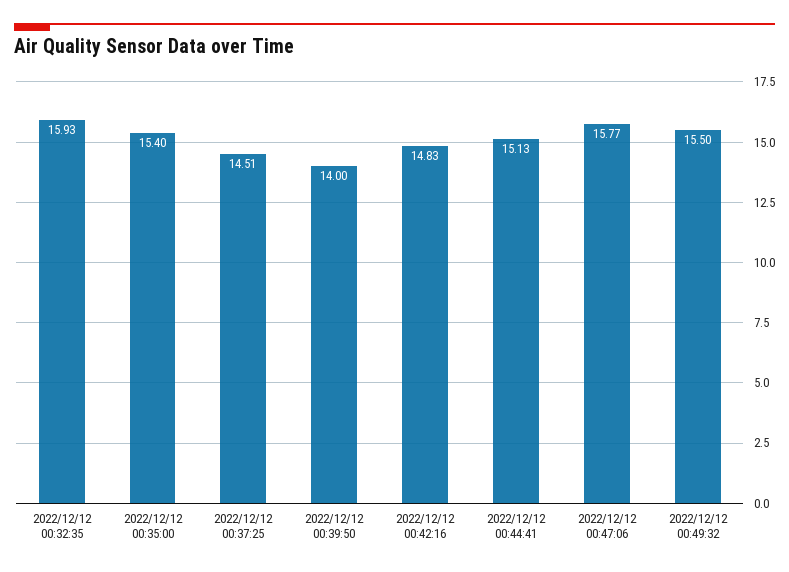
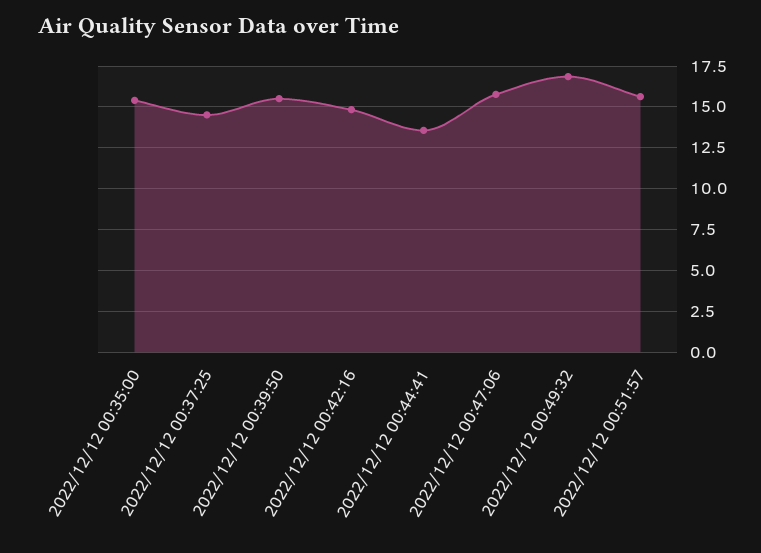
2022/12/12 00:32:35: 15.93 -> none
2022/12/12 00:39:50: 14 -> 15.5
2022/12/12 00:44:41: 15.13 -> 13.5
2022/12/12 00:49:32: 15.5 -> 17
2022/12/12 00:51:57: none -> 15.5

